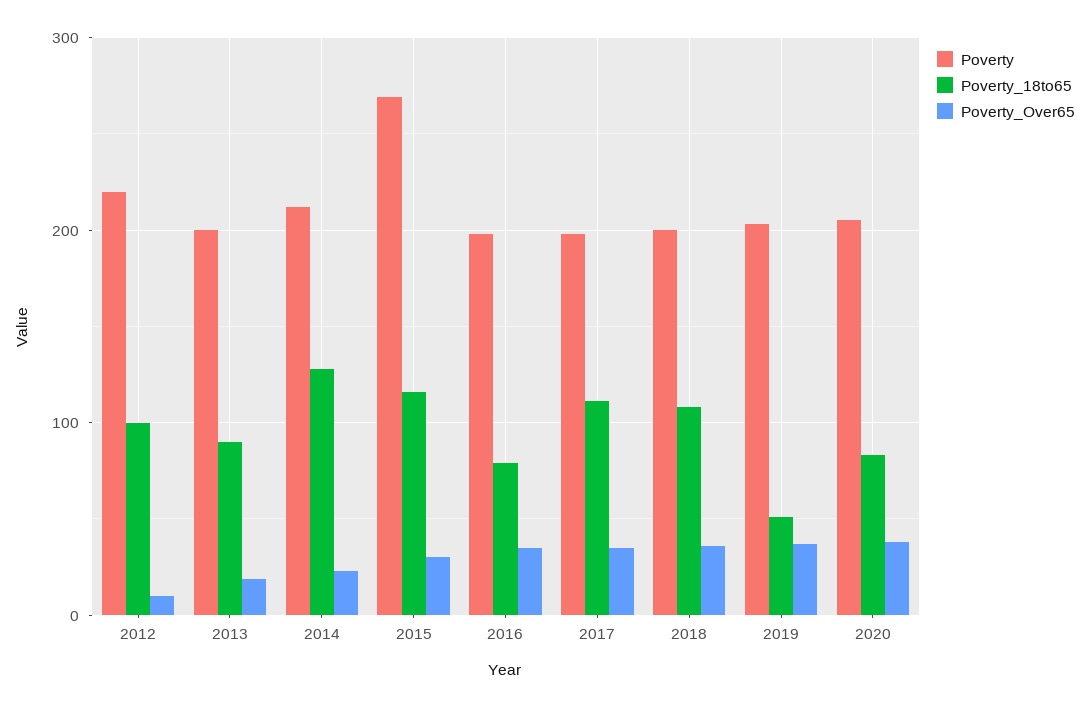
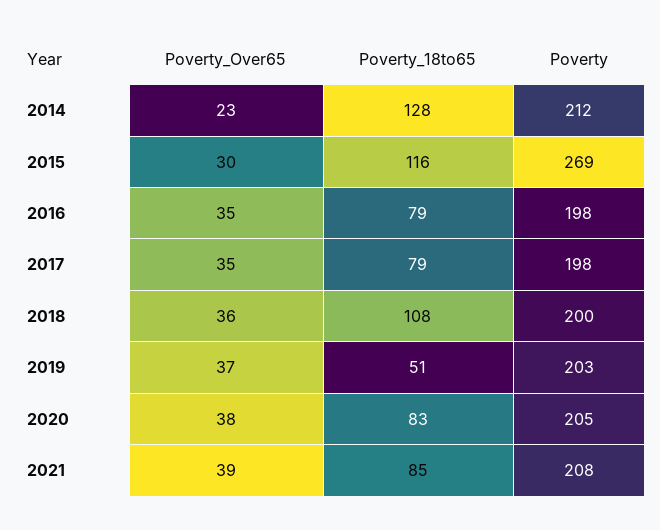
Poverty, 2012: 220 -> none
Poverty_18to65, 2012: 100 -> none
Poverty_Over65, 2012: 10 -> none
Poverty, 2013: 200 -> none
Poverty_18to65, 2013: 90 -> none
Poverty_Over65, 2013: 20 -> none
Poverty_18to65, 2017: 110 -> 79
Poverty_Over65, 2021: none -> 39
Poverty_18to65, 2021: none -> 85
Poverty, 2021: none -> 208

